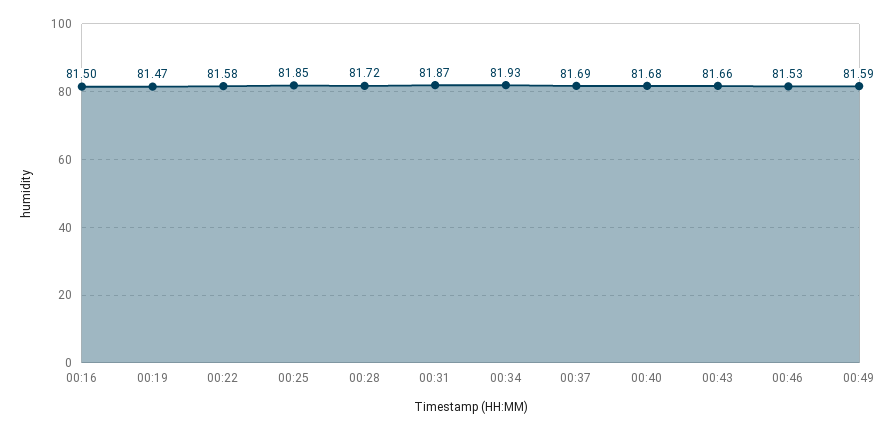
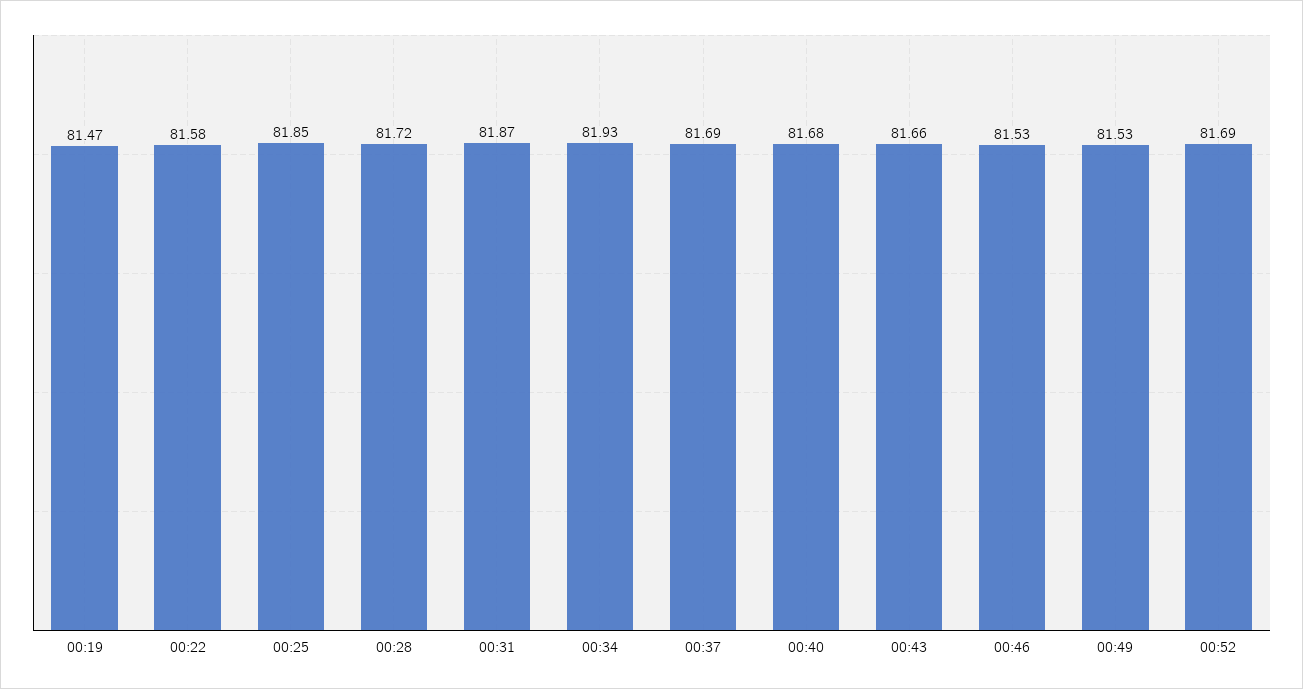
00:16: 81.5 -> none
00:49: 81.59 -> 81.53
00:52: none -> 81.69

